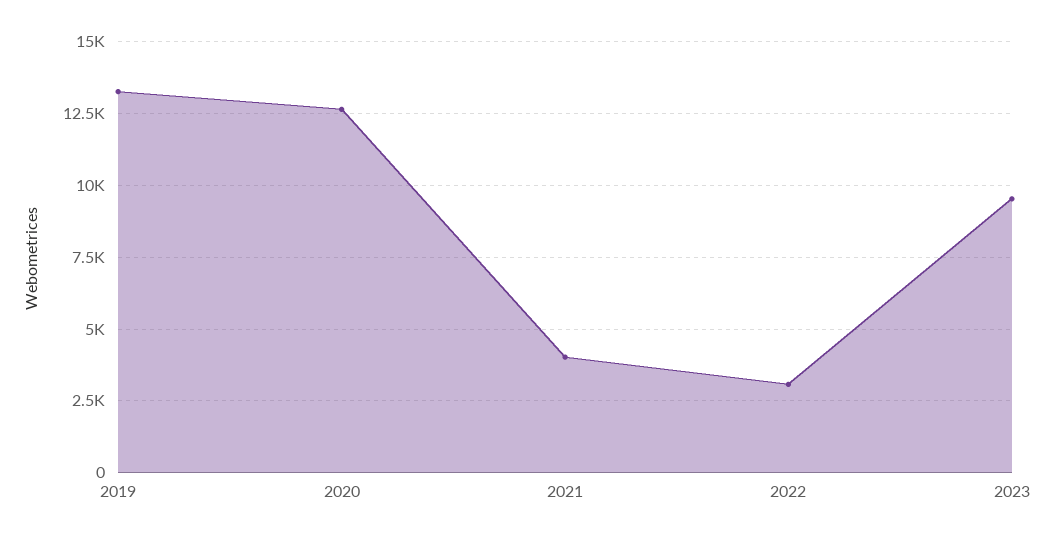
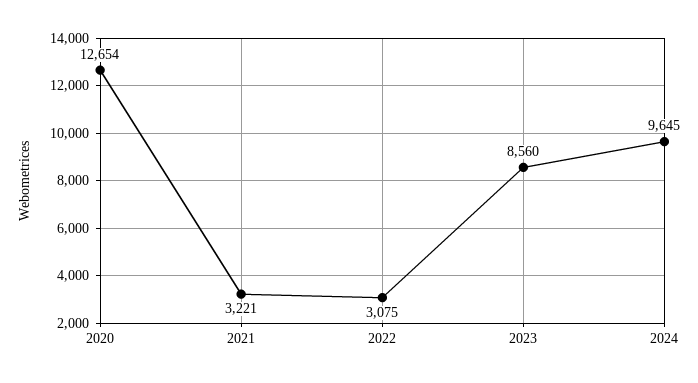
2019: 13250 -> none
2021: 4000 -> 3221
2023: 9500 -> 8560
2024: none -> 9645

